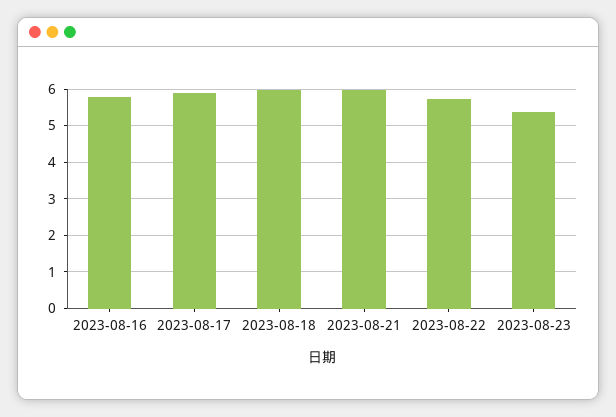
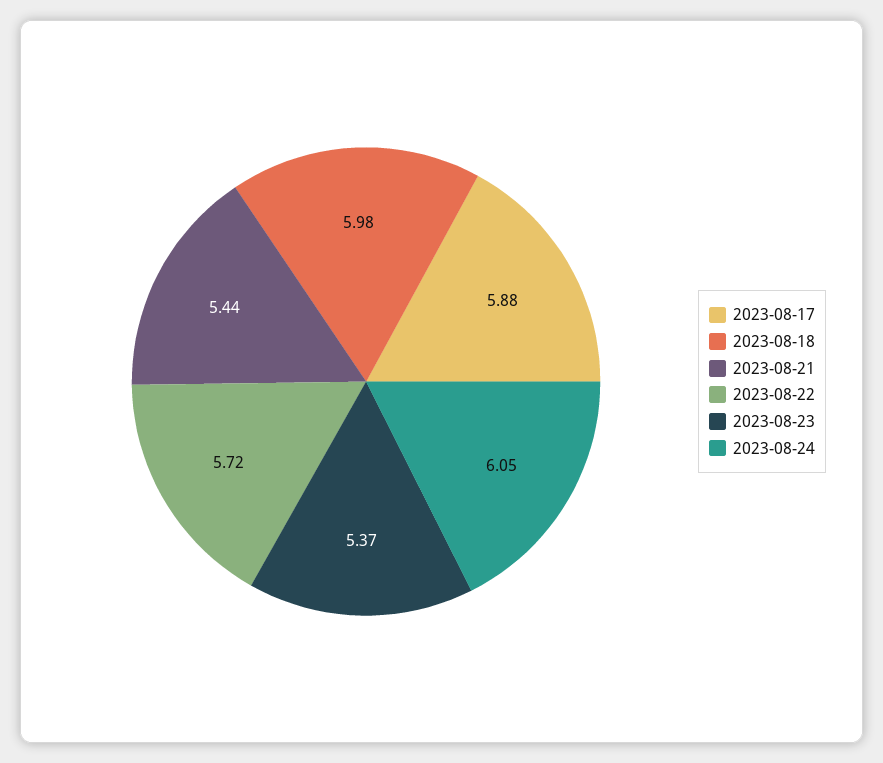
2023-08-16: 5.8 -> none
2023-08-21: 6 -> 5.44
2023-08-24: none -> 6.05

